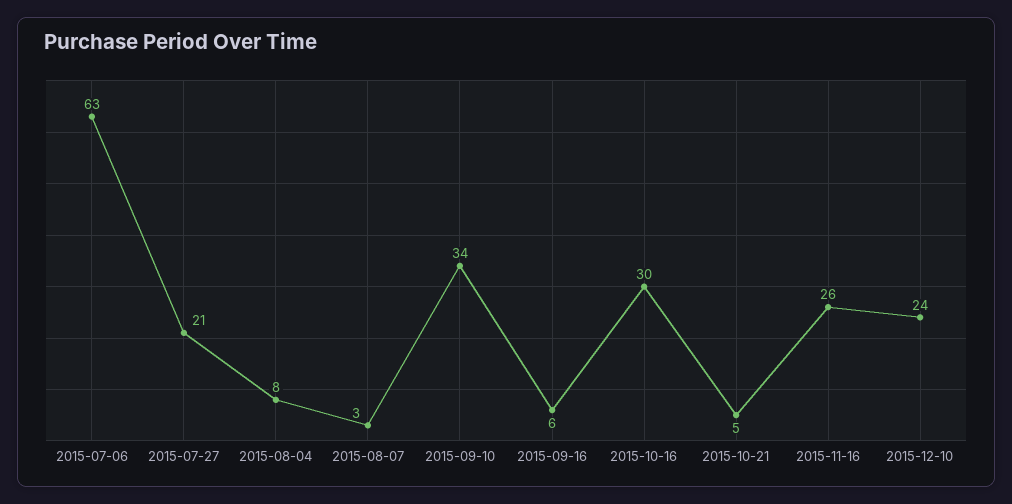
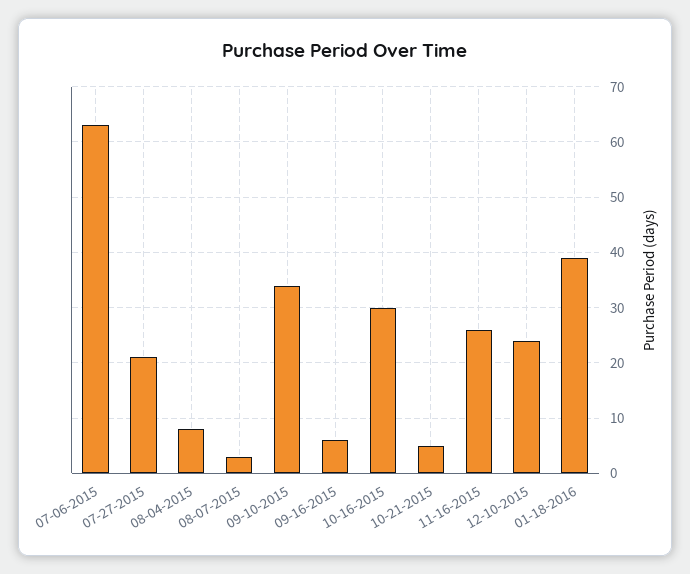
01-18-2016: none -> 40

